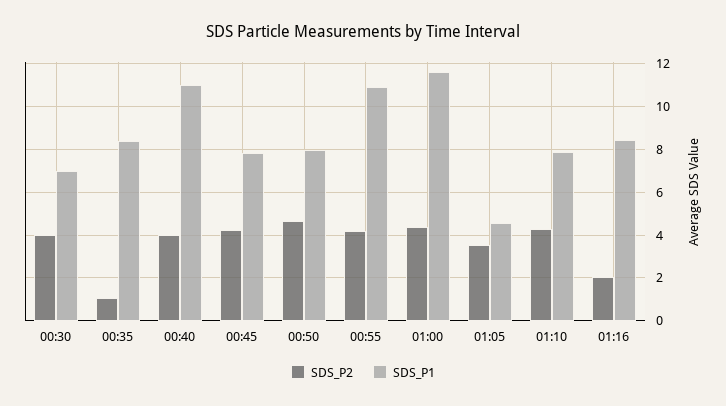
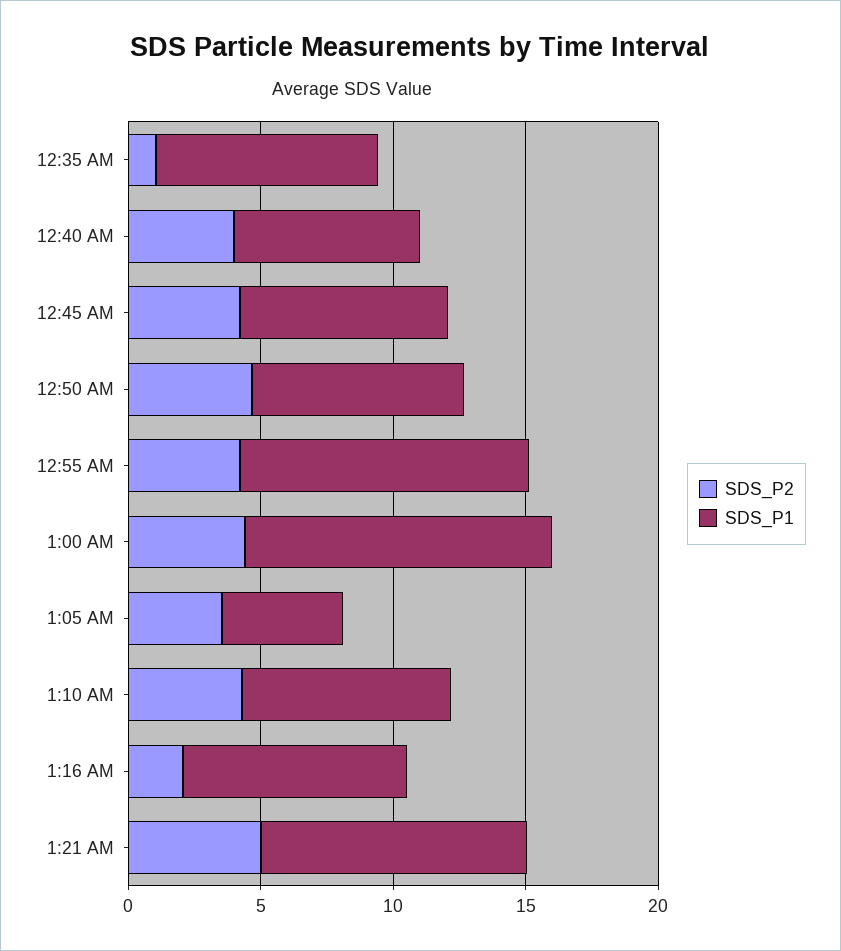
SDS_P2, 00:30: 4 -> none
SDS_P1, 00:30: 7 -> none
SDS_P1, 00:40: 11 -> 7
SDS_P2, 1:21 AM: none -> 5
SDS_P1, 1:21 AM: none -> 10

